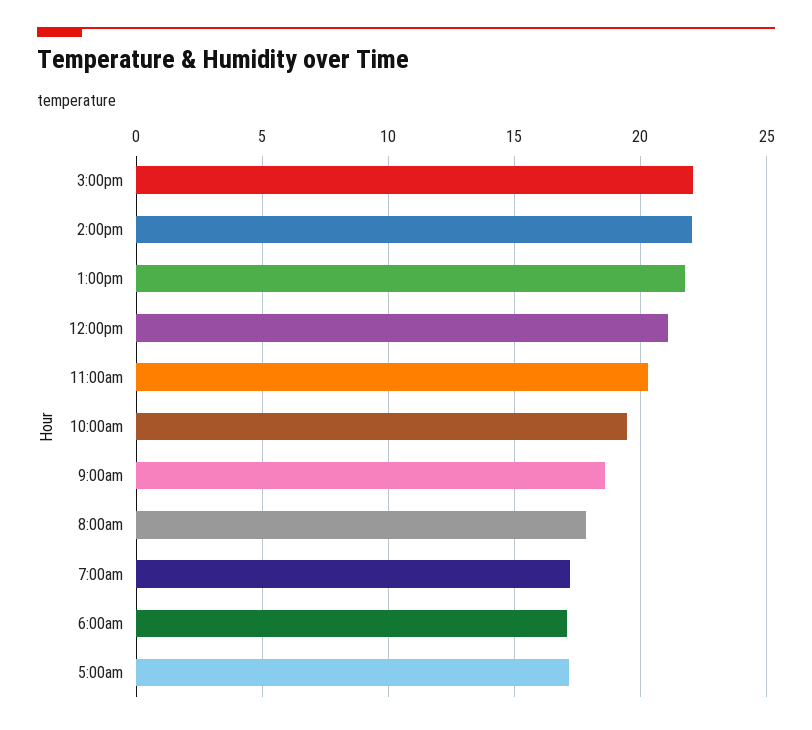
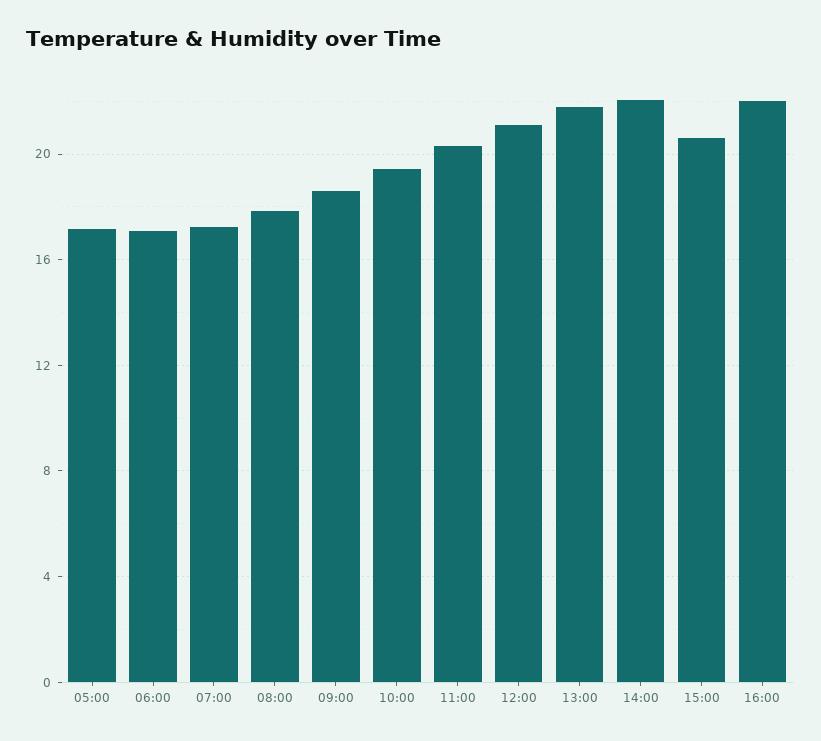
3:00pm: 22 -> 20.5
16:00: none -> 22

